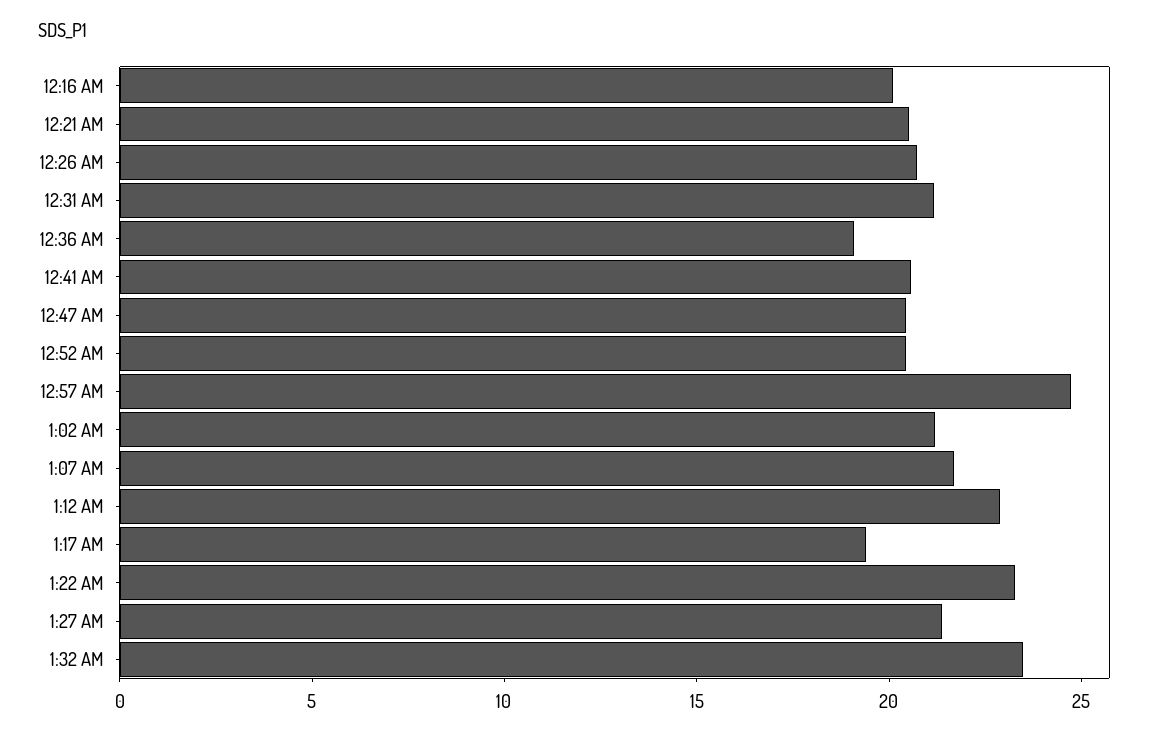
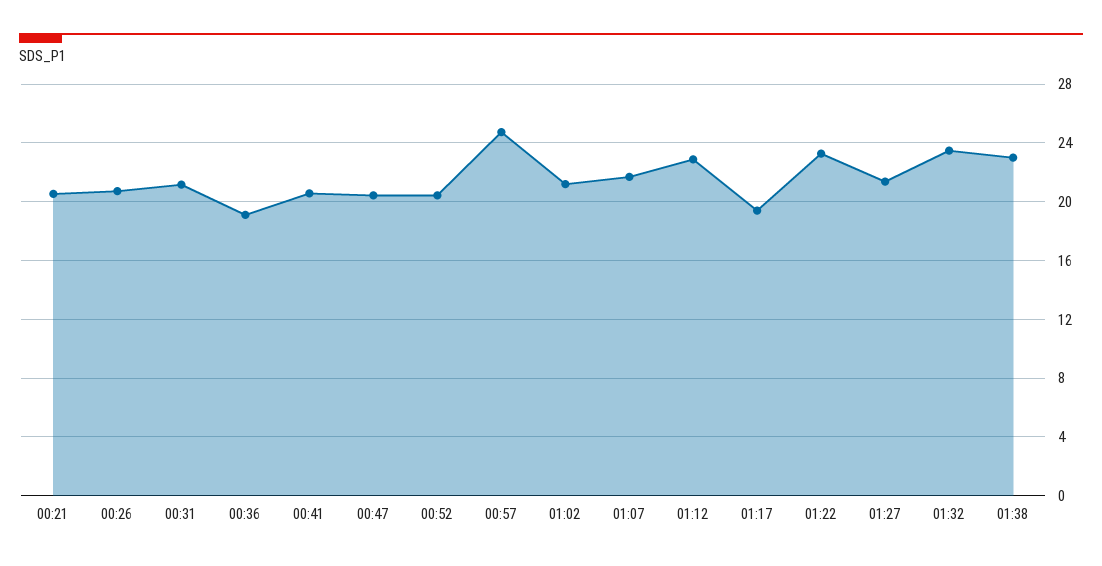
12:16 AM: 20 -> none
01:38: none -> 23

